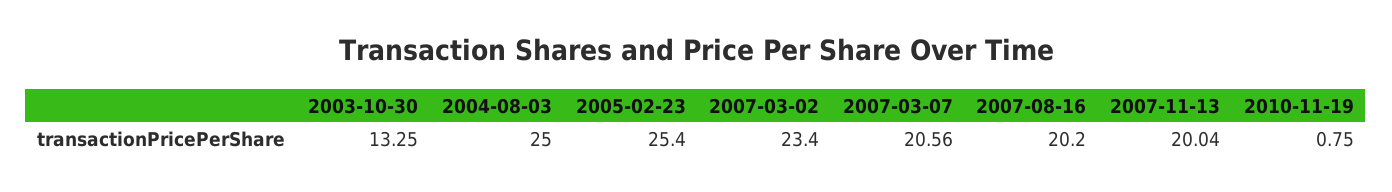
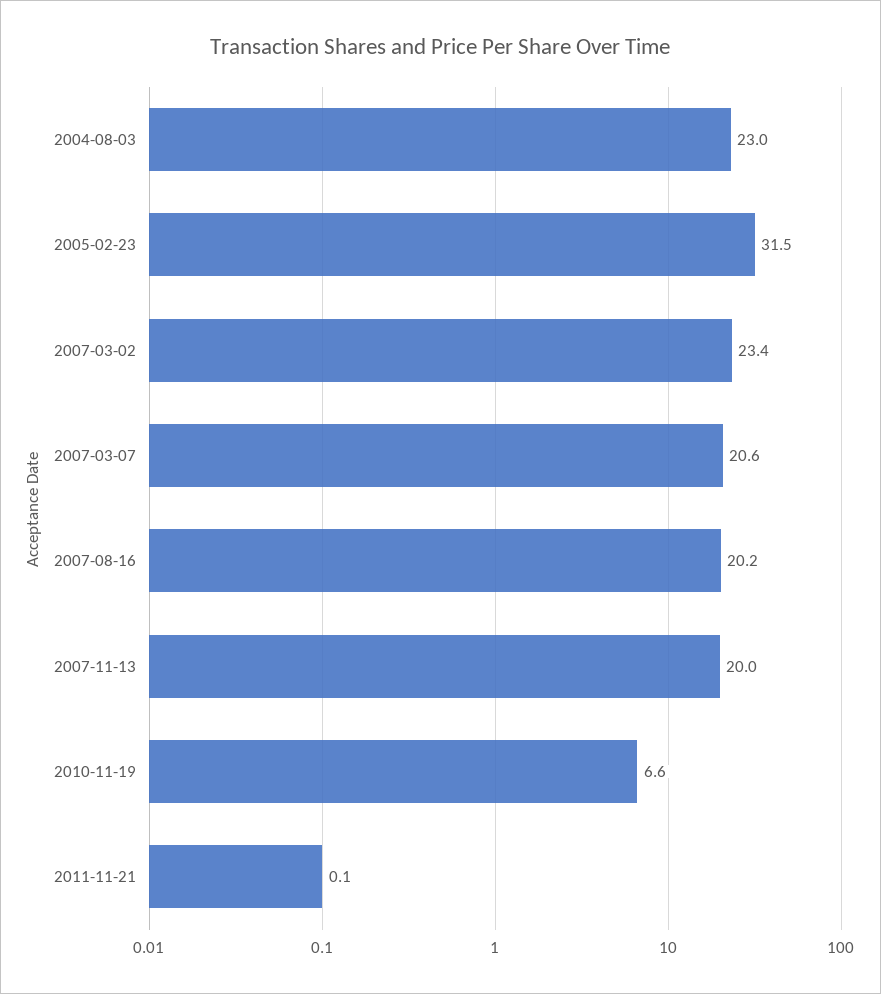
2003-10-30: 13.25 -> none
2004-08-03: 25 -> 23
2005-02-23: 25.4 -> 31.5
2010-11-19: 0.75 -> 6.6
2011-11-21: none -> 0.1

